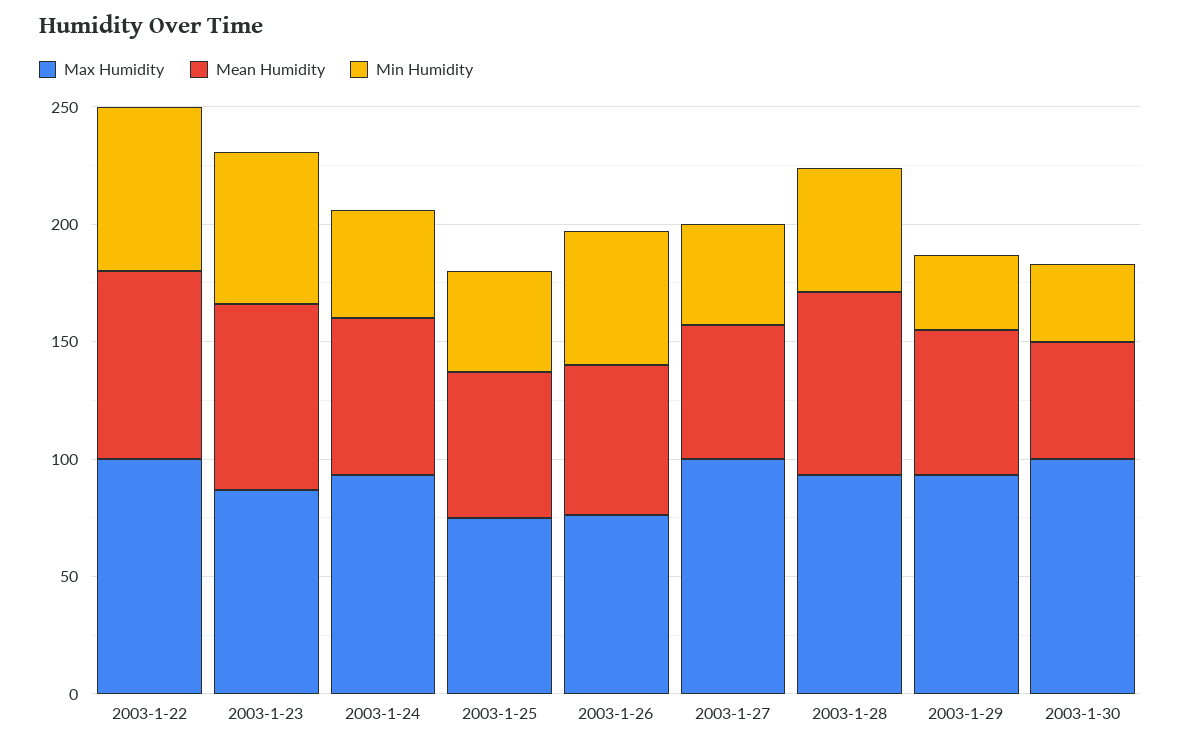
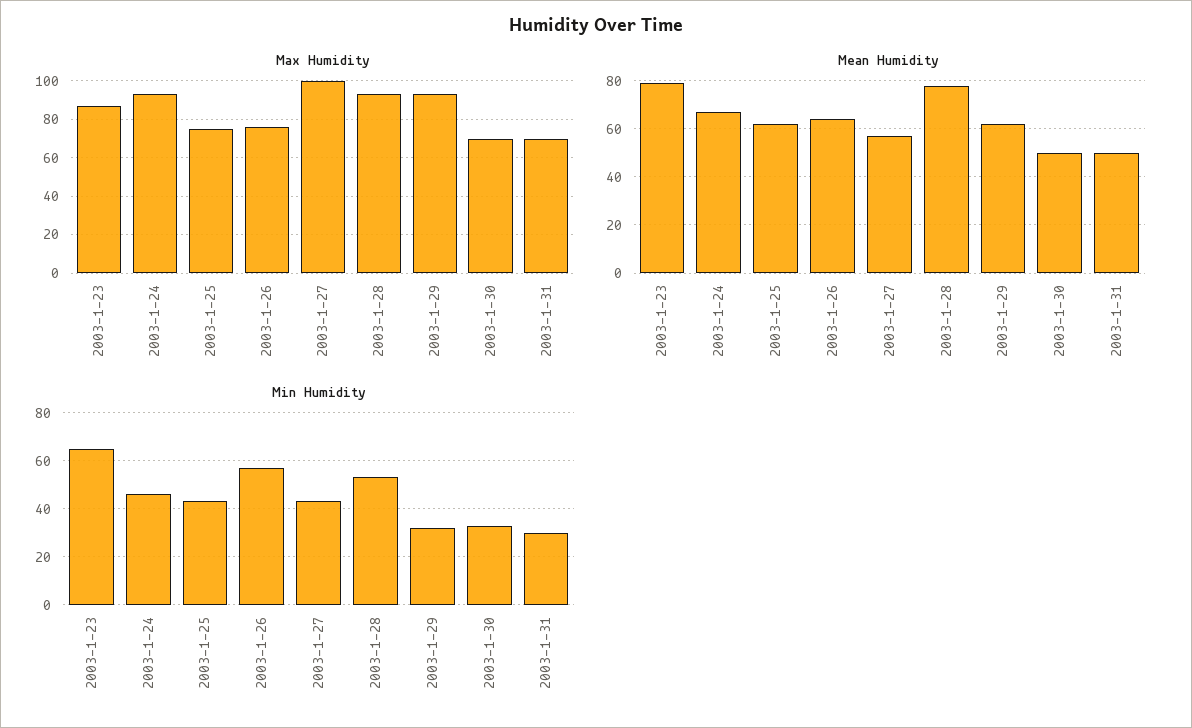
Max Humidity, 2003-1-22: 100 -> none
Mean Humidity, 2003-1-22: 80 -> none
Min Humidity, 2003-1-22: 70 -> none
Max Humidity, 2003-1-30: 100 -> 70
Max Humidity, 2003-1-31: none -> 70
Mean Humidity, 2003-1-31: none -> 50
Min Humidity, 2003-1-31: none -> 30

